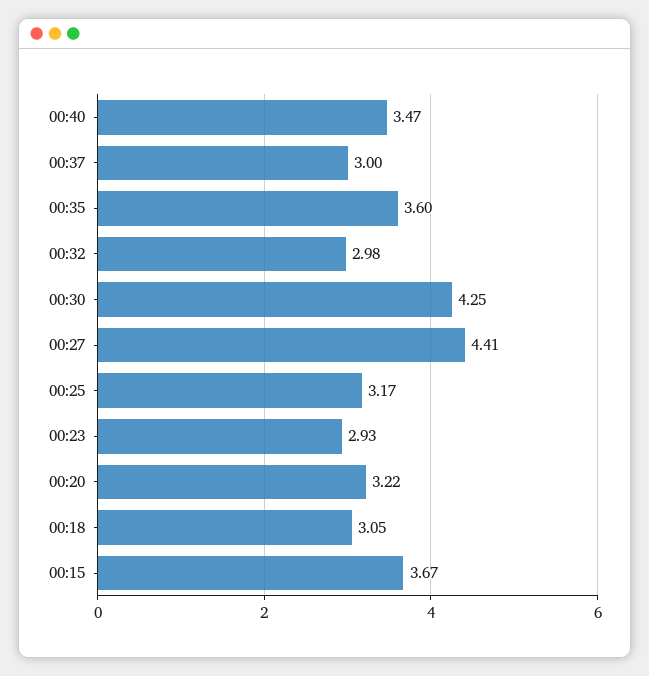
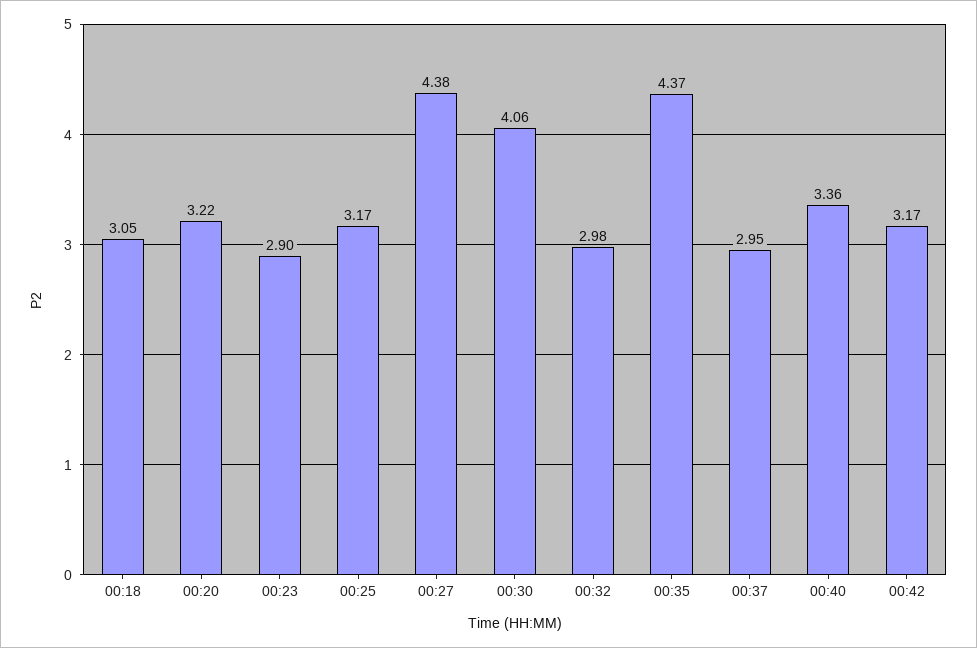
00:40: 3.47 -> 3.36
00:37: 3 -> 2.95
00:35: 3.6 -> 4.37
00:30: 4.25 -> 4.06
00:27: 4.41 -> 4.38
00:23: 2.93 -> 2.9
00:15: 3.67 -> none
00:42: none -> 3.17

